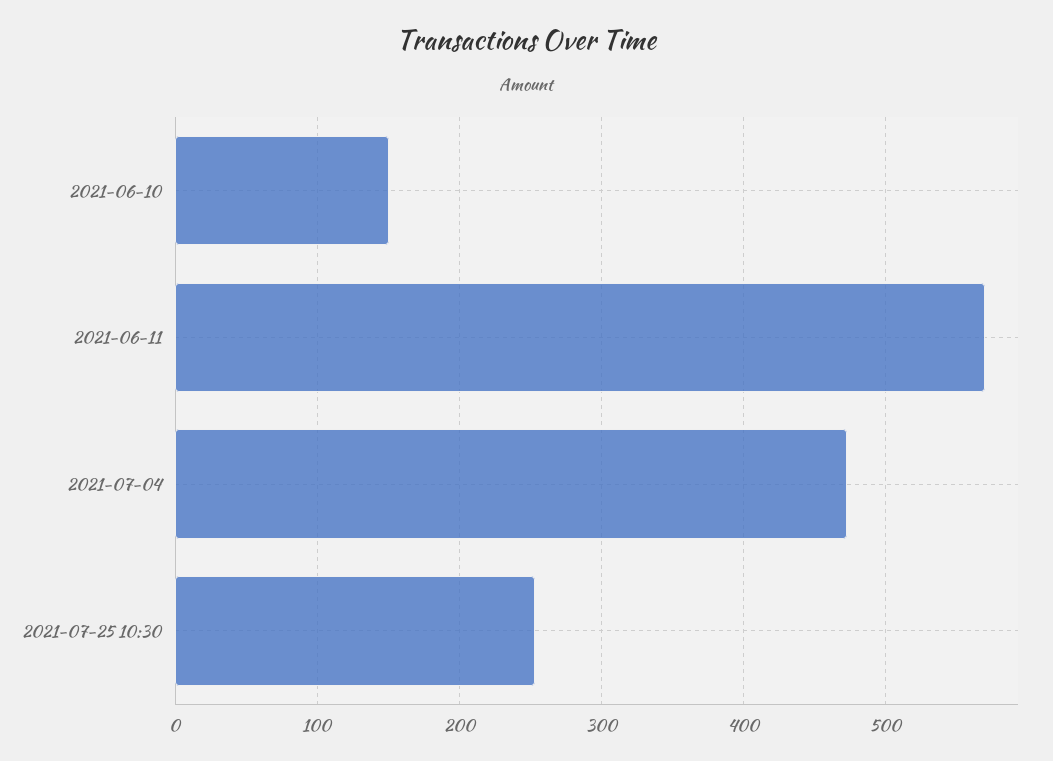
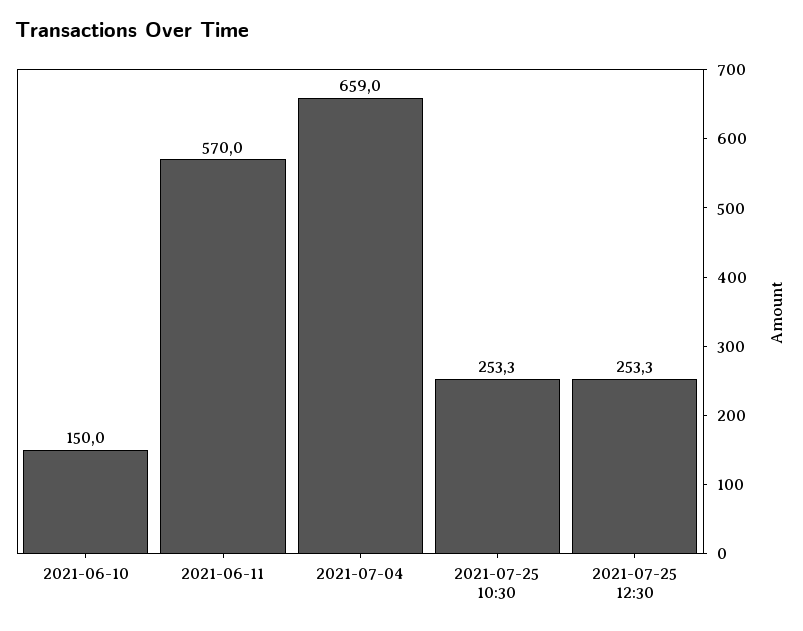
2021-07-04: 470 -> 659
2021-07-25 12:30: none -> 253.3

